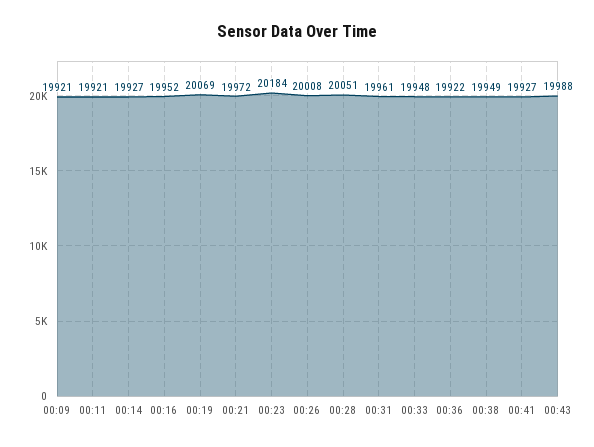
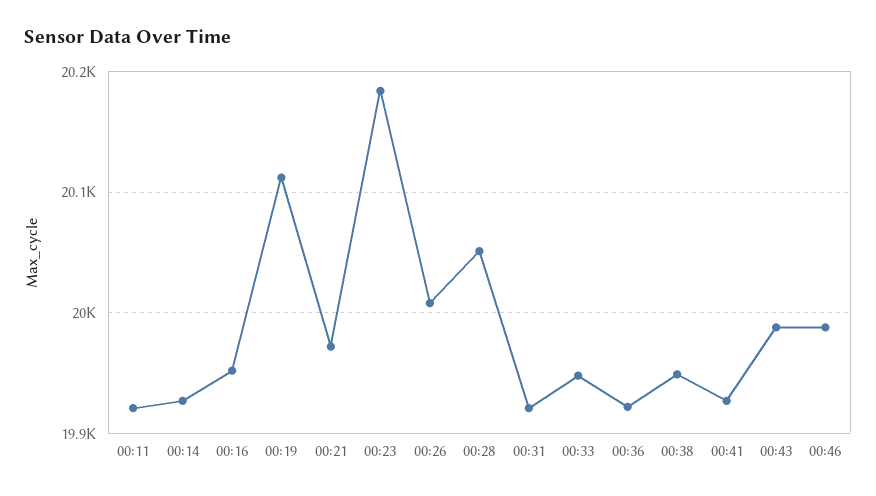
00:09: 19921 -> none
00:19: 20069 -> 20110
00:31: 19961 -> 19920
00:46: none -> 19990

